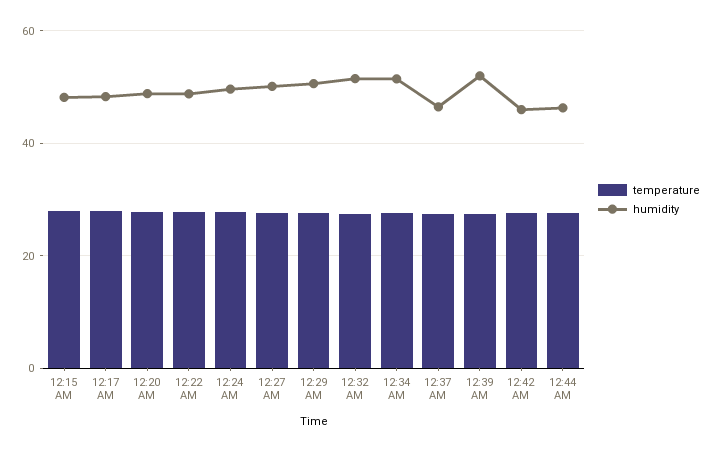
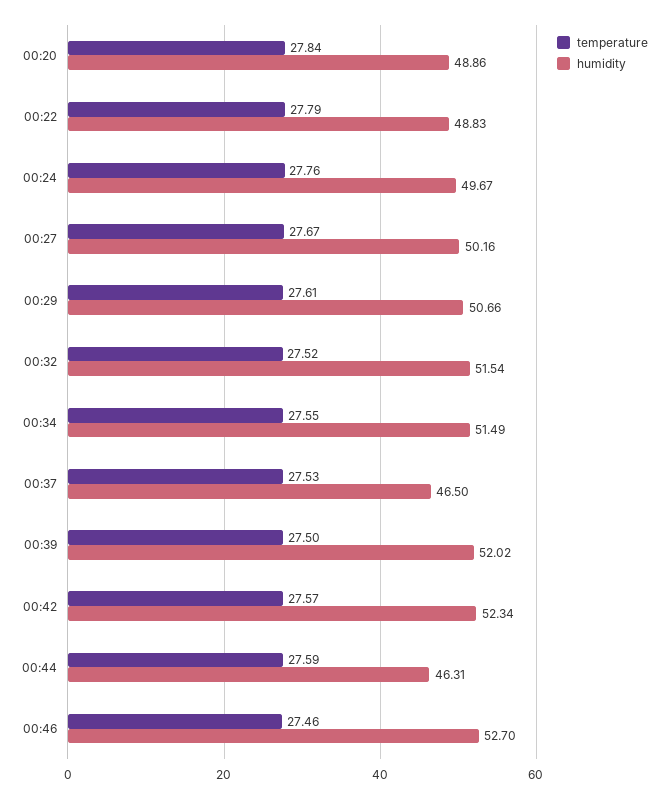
temperature, 12:15 AM: 28 -> none
humidity, 12:15 AM: 48 -> none
temperature, 12:17 AM: 28 -> none
humidity, 12:17 AM: 48 -> none
humidity, 12:42 AM: 46 -> 52.34
temperature, 00:46: none -> 27.46
humidity, 00:46: none -> 52.7

